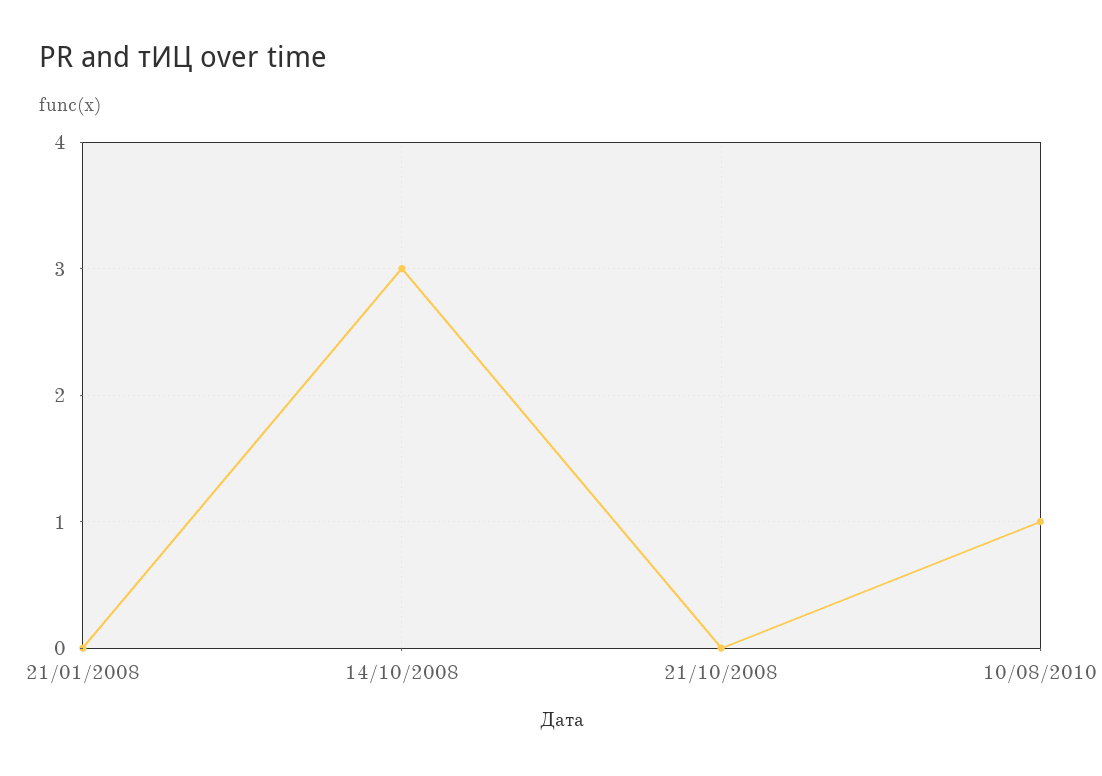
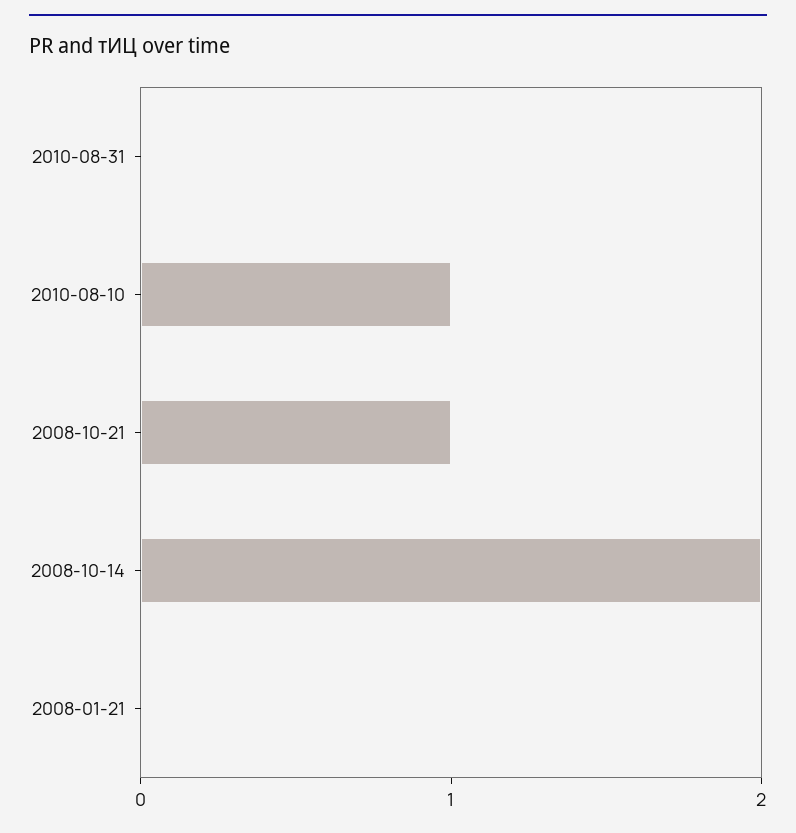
14/10/2008: 3 -> 2
21/10/2008: 0 -> 1
2010-08-31: none -> 0

